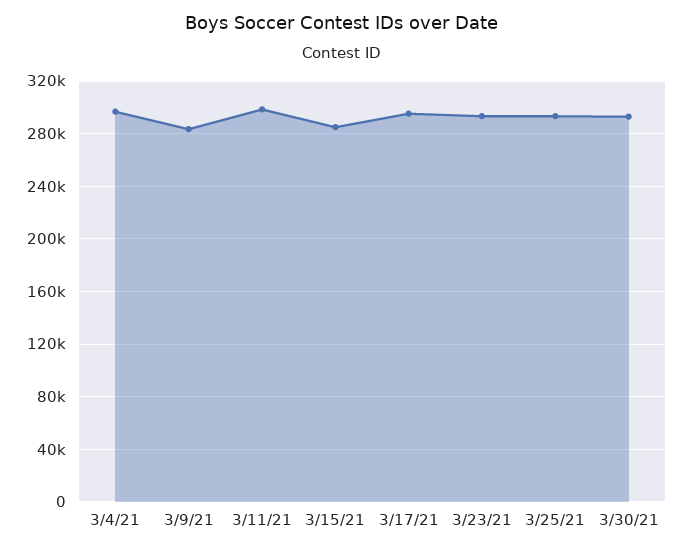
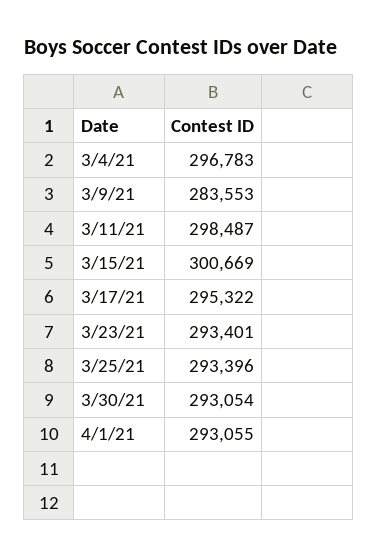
3/15/21: 285000 -> 300669
4/1/21: none -> 293055

